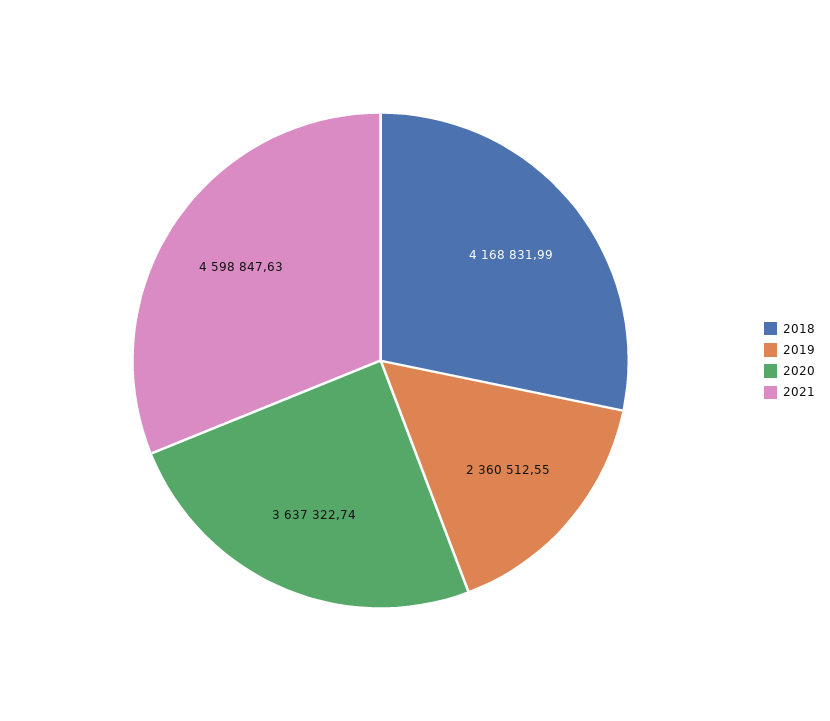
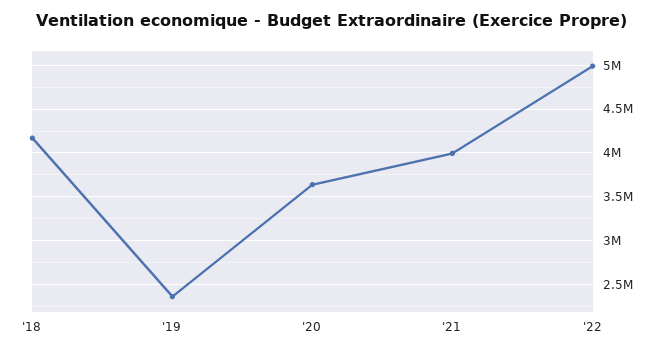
2021: 4598847.63 -> 4000000
'22: none -> 5000000

